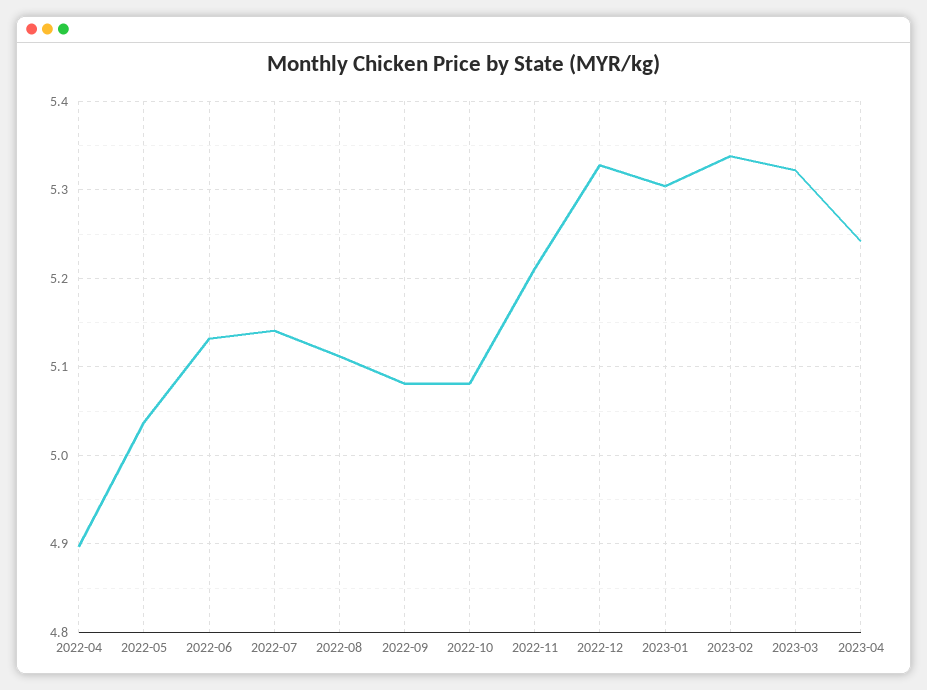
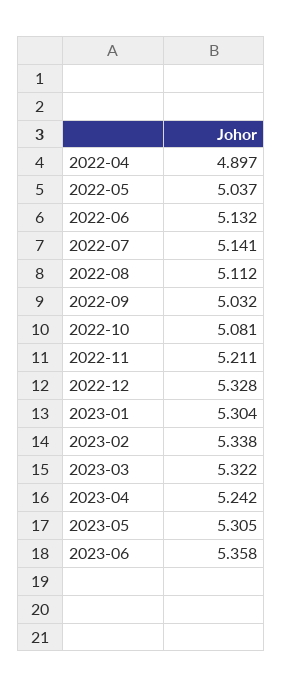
2022-09: 5.08 -> 5.032
2023-05: none -> 5.305
2023-06: none -> 5.358

